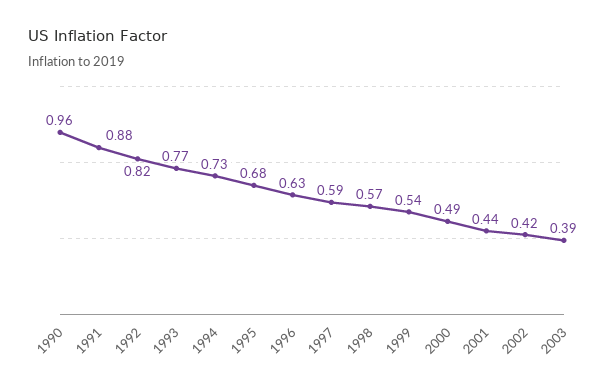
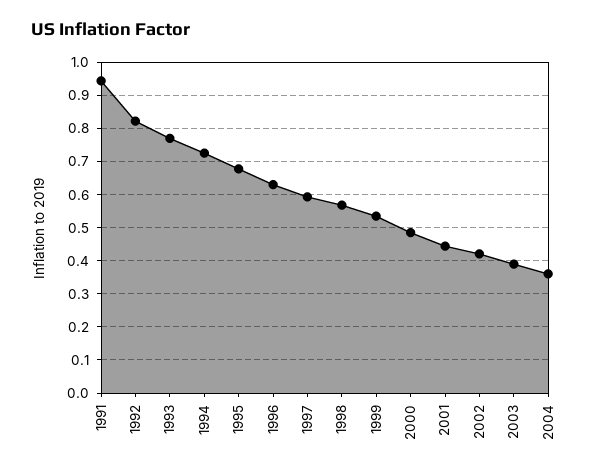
1990: 0.96 -> none
1991: 0.88 -> 0.94
2004: none -> 0.36

